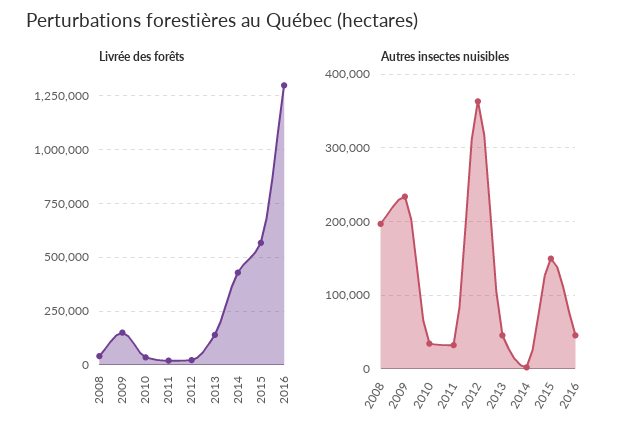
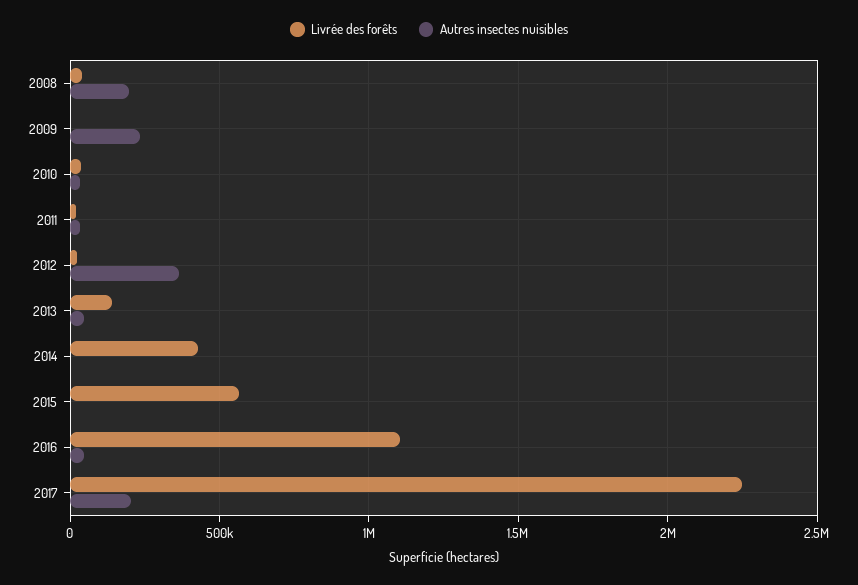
Livrée des forêts, 2009: 150000 -> 0
Livrée des forêts, 2016: 1300000 -> 1100000
Autres insectes nuisibles, 2015: 150000 -> 0
Livrée des forêts, 2017: none -> 2250000
Autres insectes nuisibles, 2017: none -> 200000

